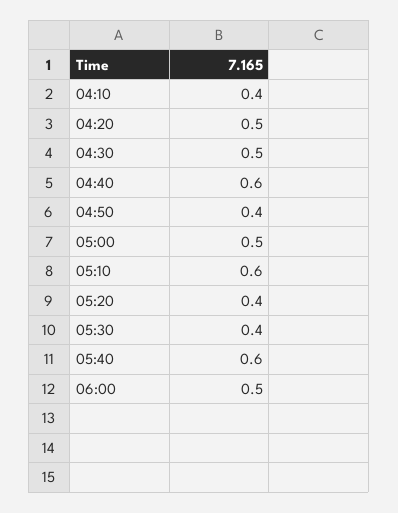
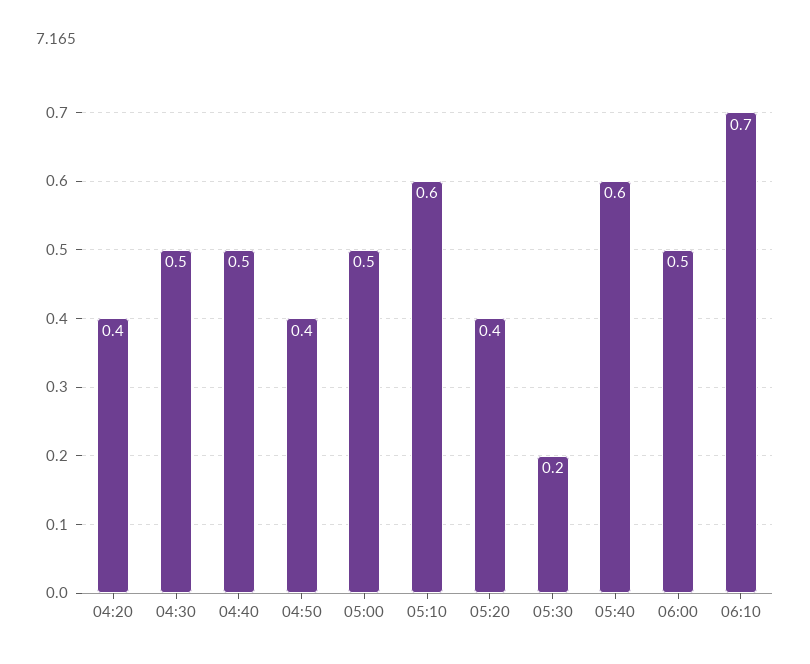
04:10: 0.4 -> none
04:20: 0.5 -> 0.4
04:40: 0.6 -> 0.5
05:30: 0.4 -> 0.2
06:10: none -> 0.7

